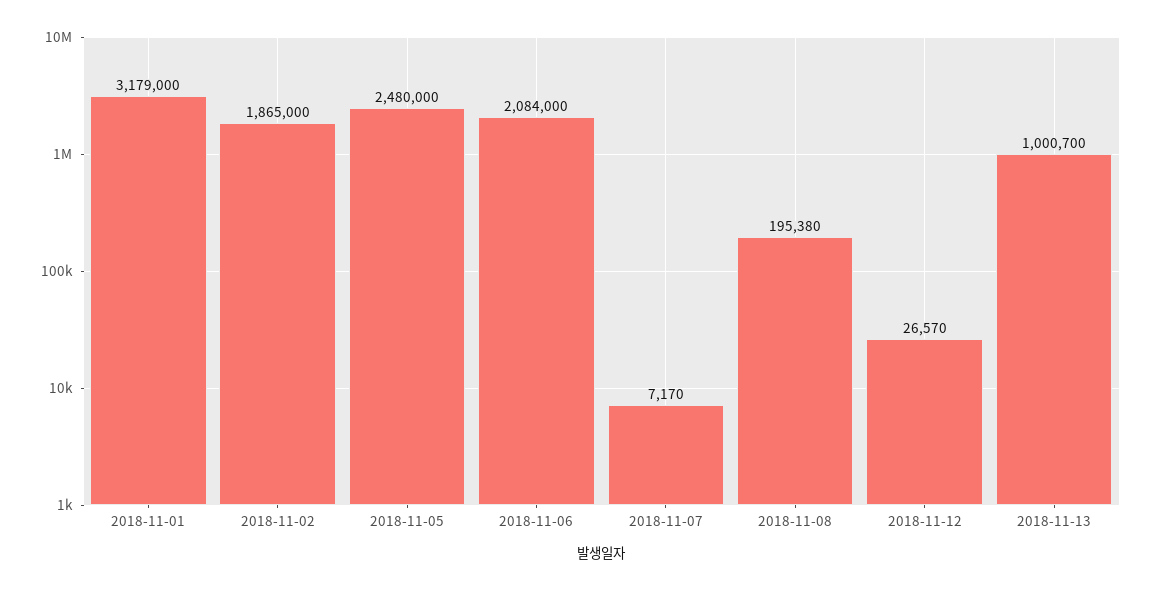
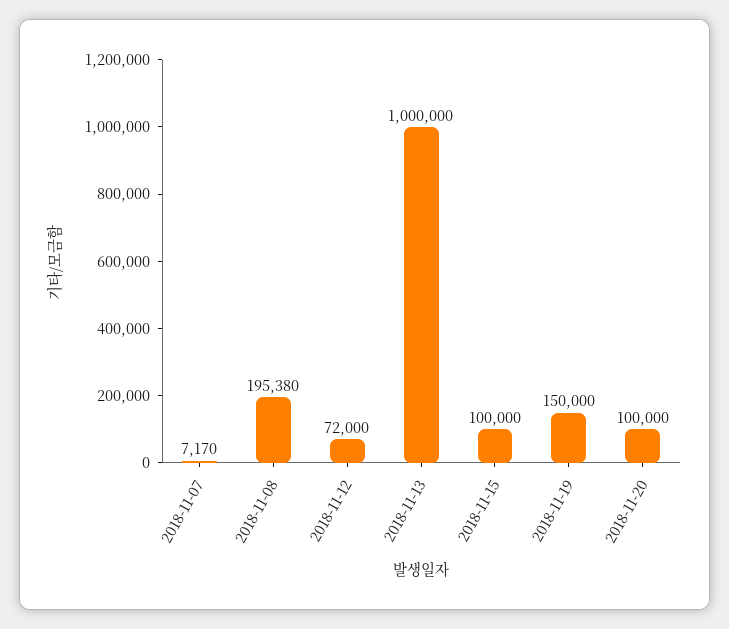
2018-11-01: 3179000 -> none
2018-11-02: 1865000 -> none
2018-11-05: 2480000 -> none
2018-11-06: 2084000 -> none
2018-11-12: 26570 -> 72000
2018-11-13: 1000700 -> 1000000
2018-11-15: none -> 100000
2018-11-19: none -> 150000
2018-11-20: none -> 100000

